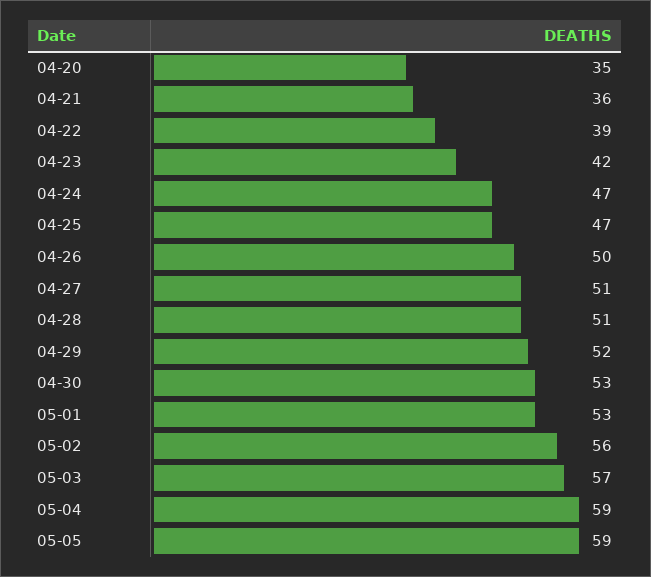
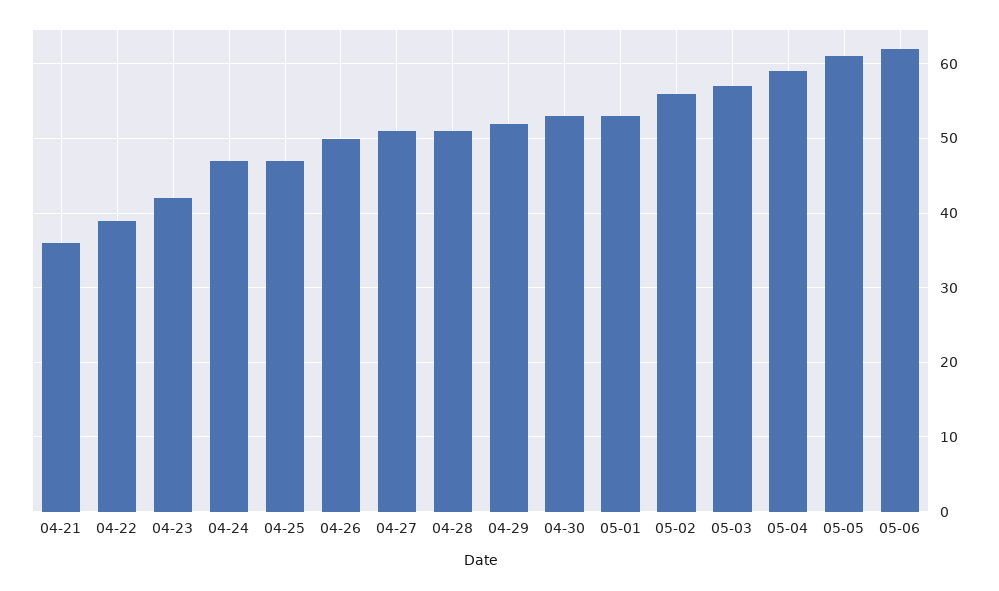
04-20: 35 -> none
05-05: 59 -> 61
05-06: none -> 62

